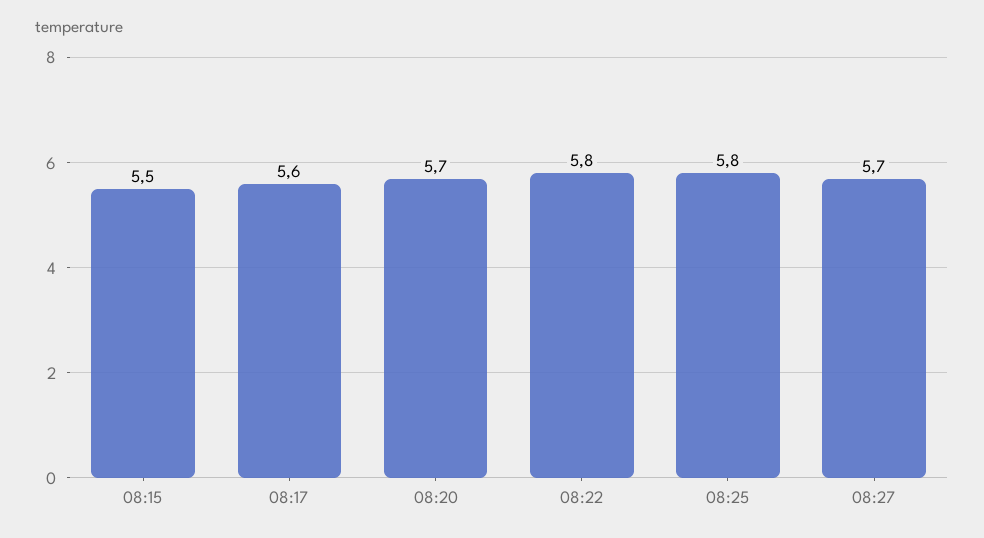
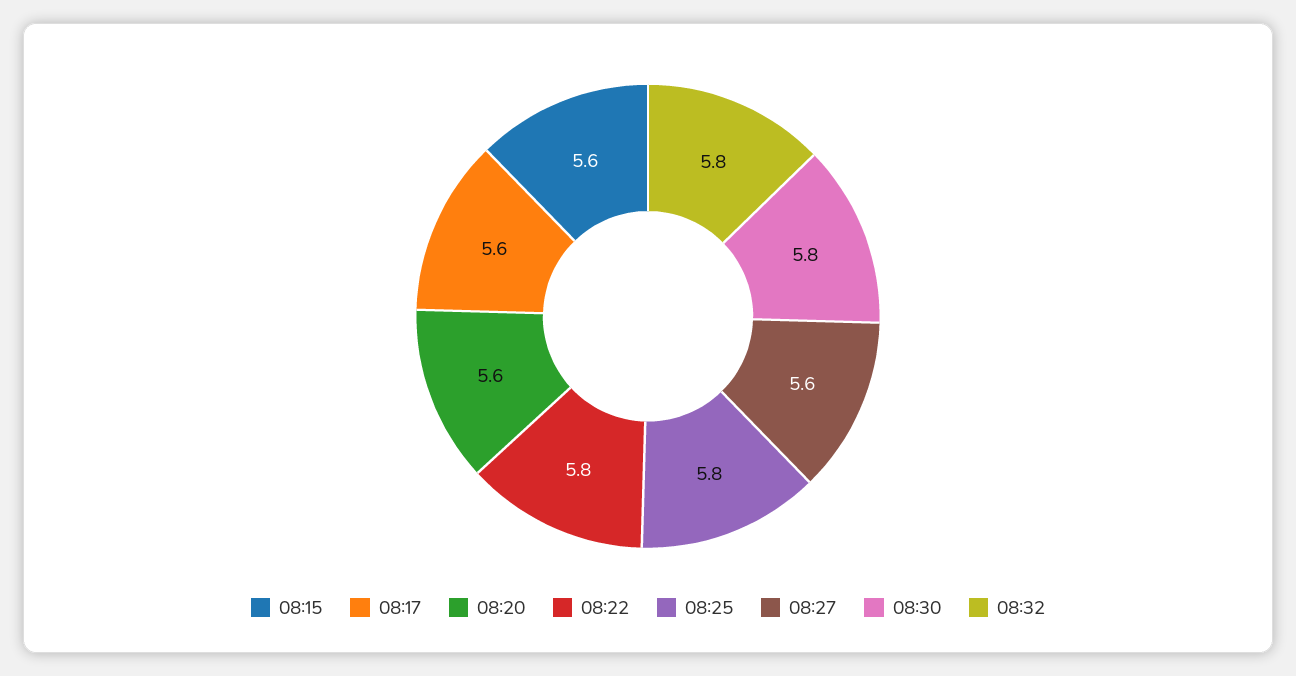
08:15: 5.5 -> 5.6
08:20: 5.7 -> 5.6
08:27: 5.7 -> 5.6
08:30: none -> 5.8
08:32: none -> 5.8

